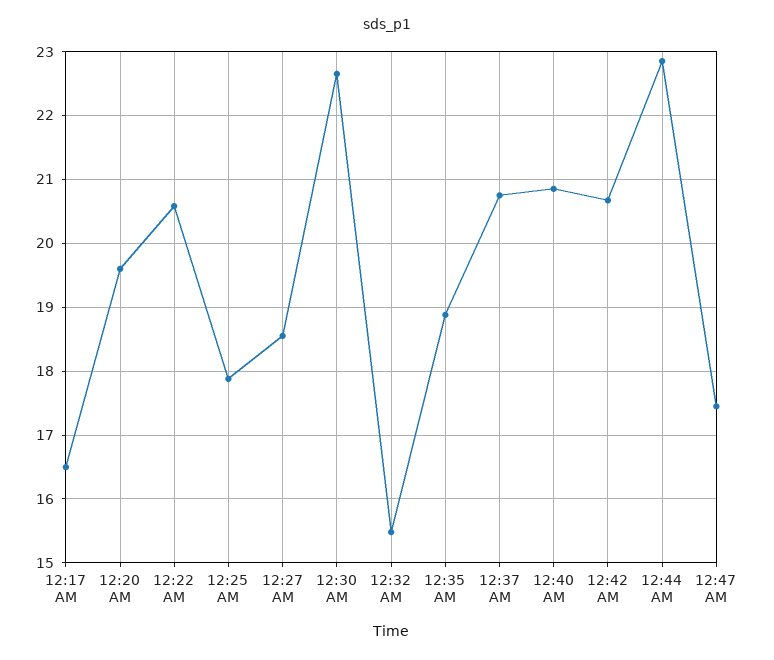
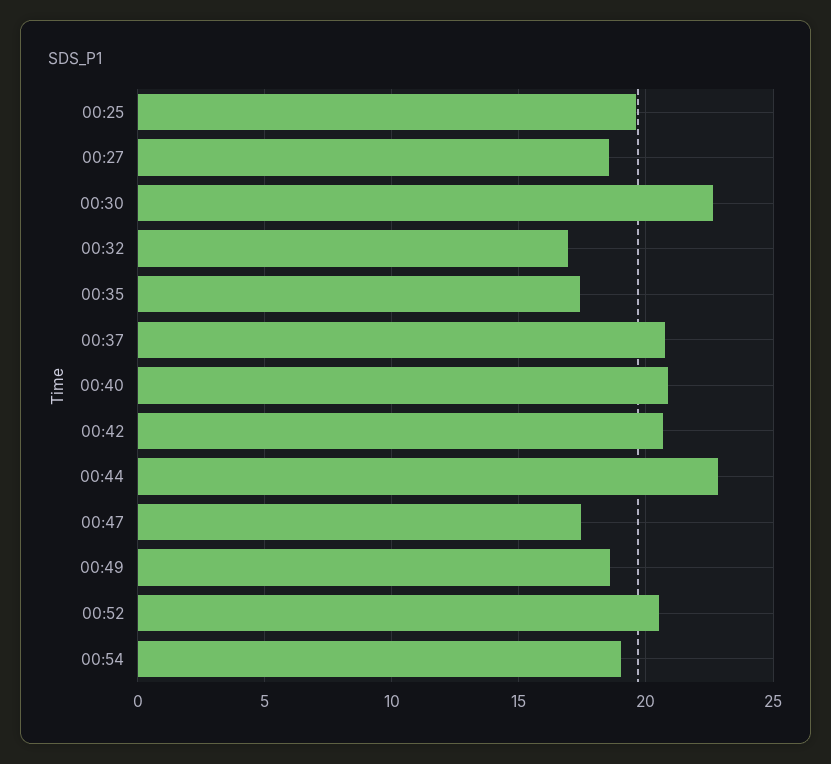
12:17 AM: 16.5 -> none
12:20 AM: 19.6 -> none
12:22 AM: 20.6 -> none
12:25 AM: 17.9 -> 19.5
12:32 AM: 15.5 -> 17
12:35 AM: 18.9 -> 17.5
00:49: none -> 18.5
00:52: none -> 20.5
00:54: none -> 19

